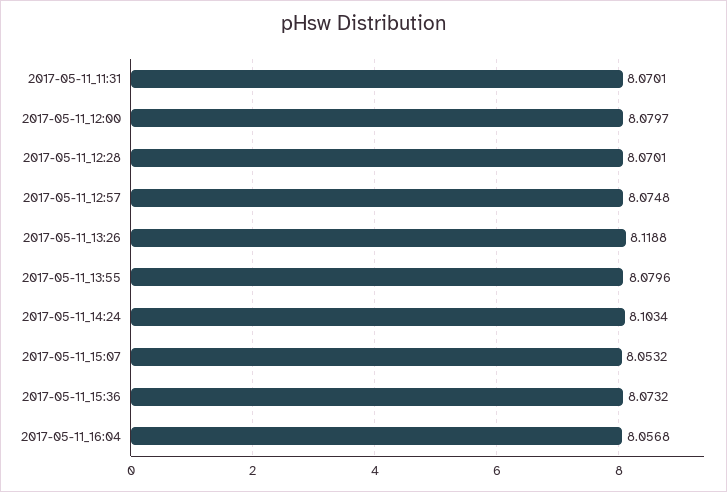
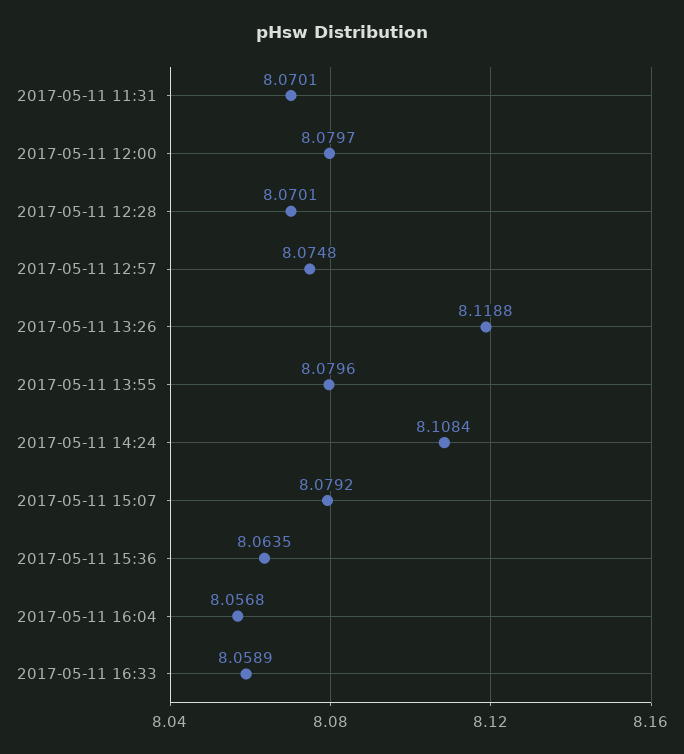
2017-05-11_14:24: 8.1034 -> 8.1084
2017-05-11_15:07: 8.0532 -> 8.0792
2017-05-11_15:36: 8.0732 -> 8.0635
2017-05-11 16:33: none -> 8.0589

